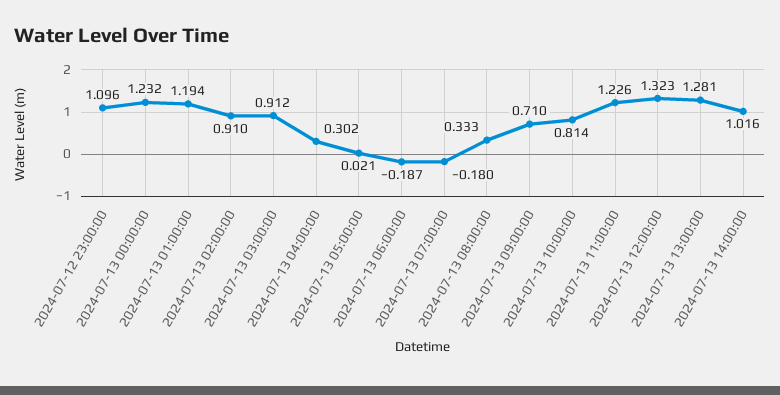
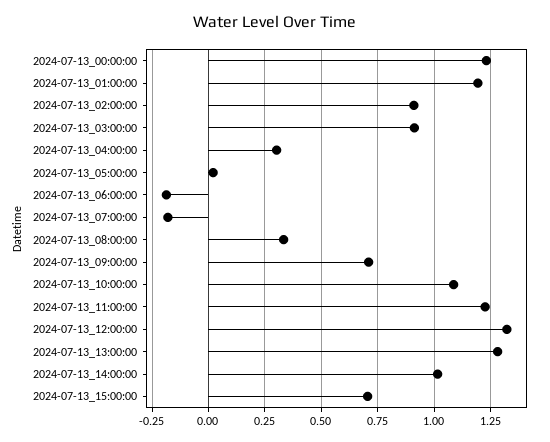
2024-07-12 23:00:00: 1.096 -> none
2024-07-13 10:00:00: 0.814 -> 1.1
2024-07-13_15:00:00: none -> 0.7

